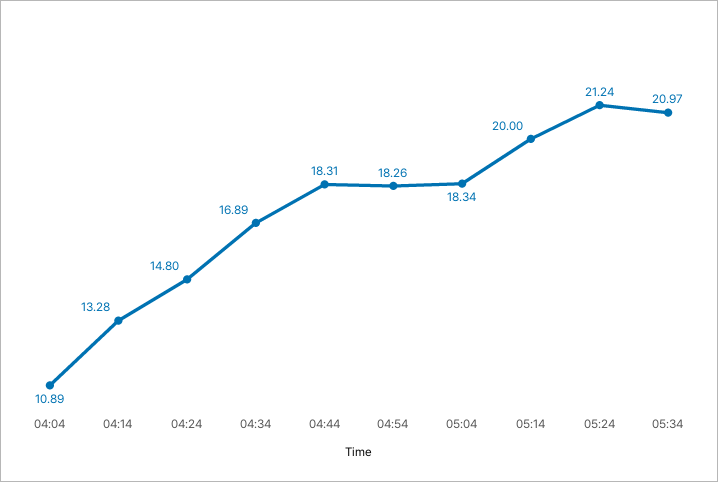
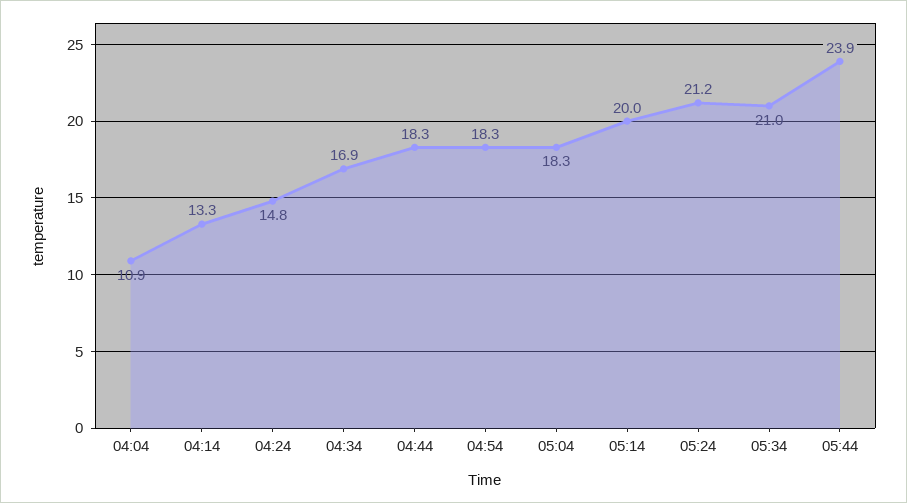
05:44: none -> 23.9

